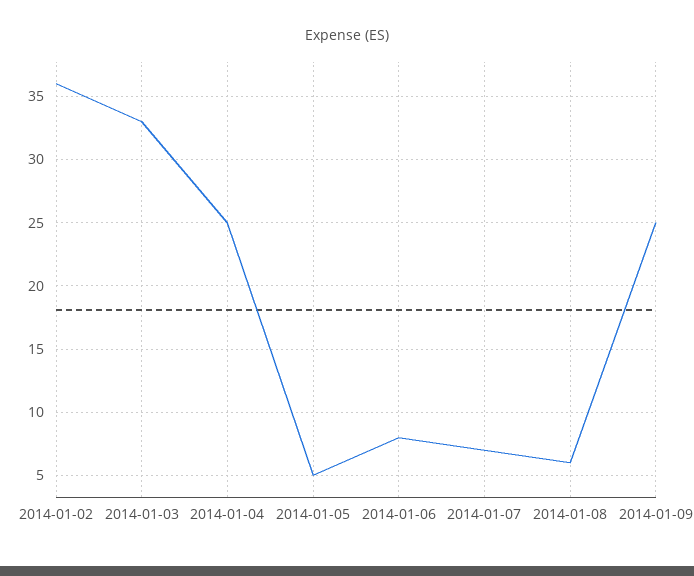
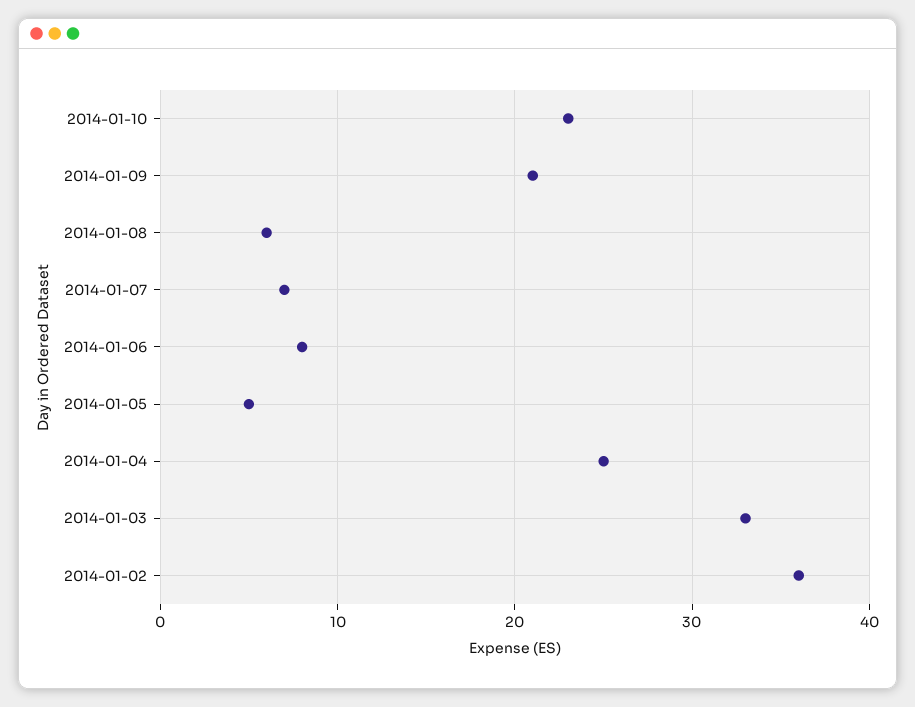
2014-01-09: 25 -> 21
2014-01-10: none -> 23

